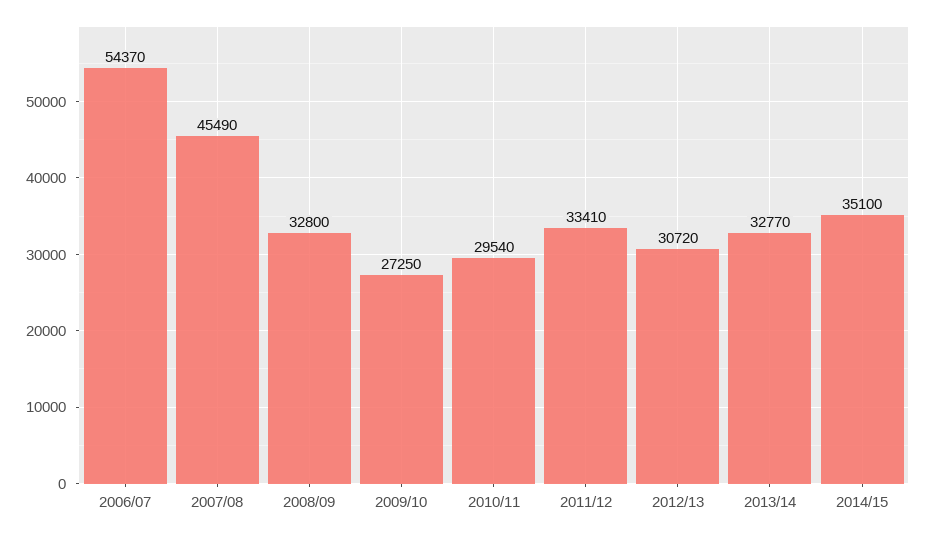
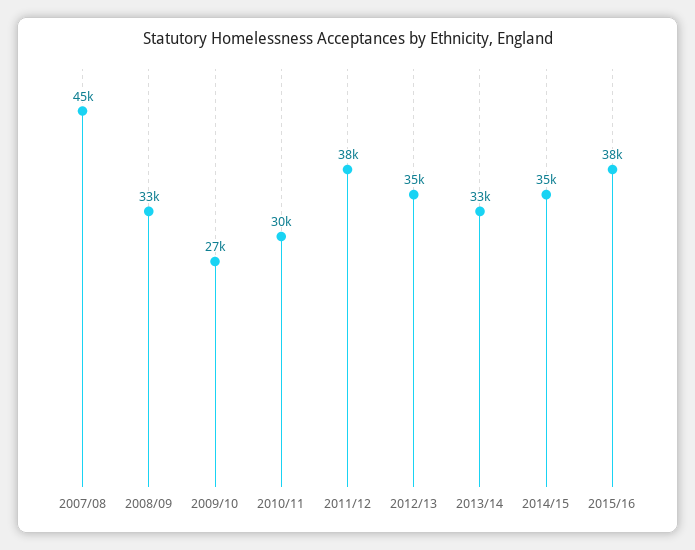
2006/07: 54370 -> none
2011/12: 33410 -> 38000
2012/13: 30720 -> 35000
2015/16: none -> 38000

